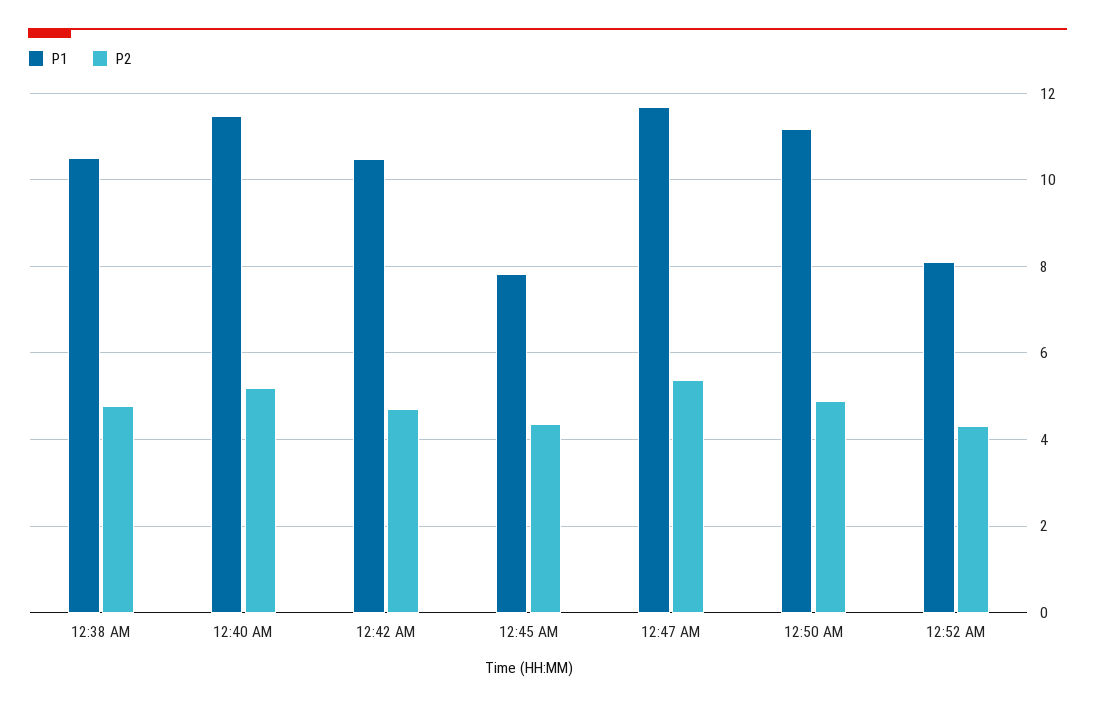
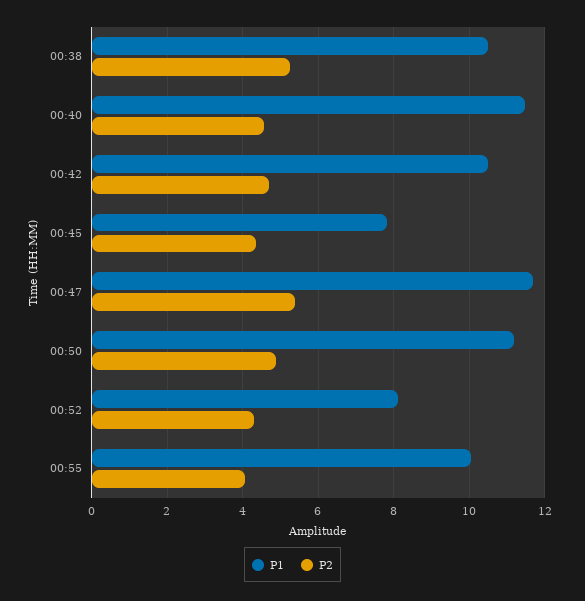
P2, 12:38 AM: 4.8 -> 5.2
P2, 12:40 AM: 5.2 -> 4.6
P1, 00:55: none -> 10
P2, 00:55: none -> 4

